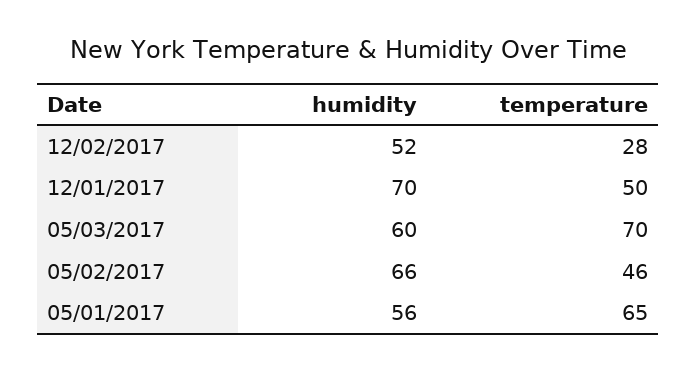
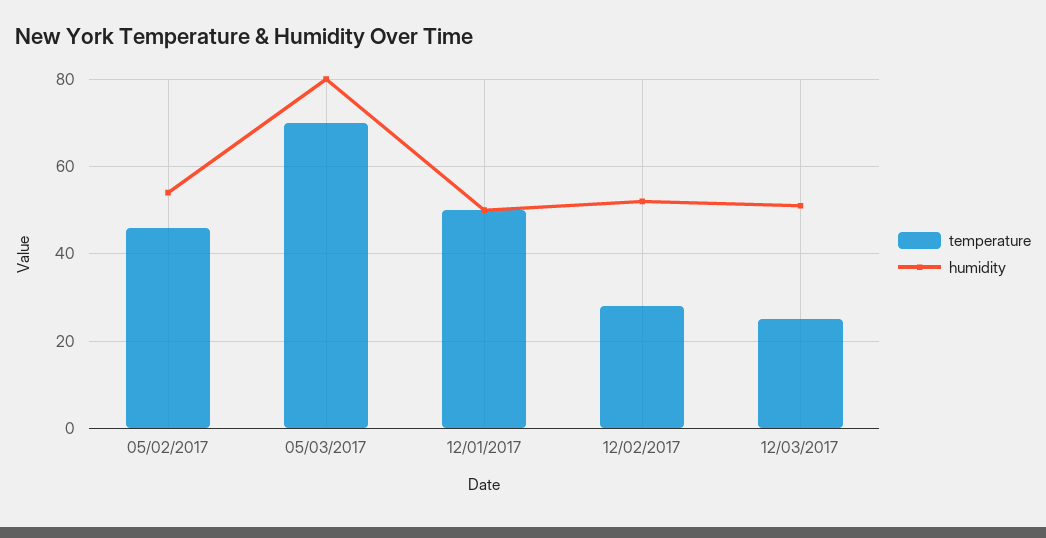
humidity, 12/01/2017: 70 -> 50
humidity, 05/03/2017: 60 -> 80
humidity, 05/02/2017: 66 -> 55
humidity, 05/01/2017: 56 -> none
temperature, 05/01/2017: 65 -> none
temperature, 12/03/2017: none -> 25
humidity, 12/03/2017: none -> 50

